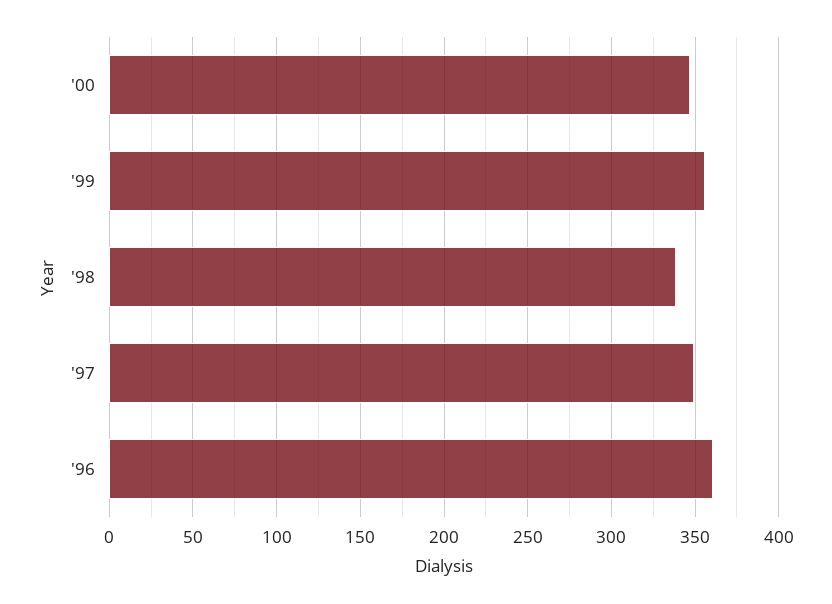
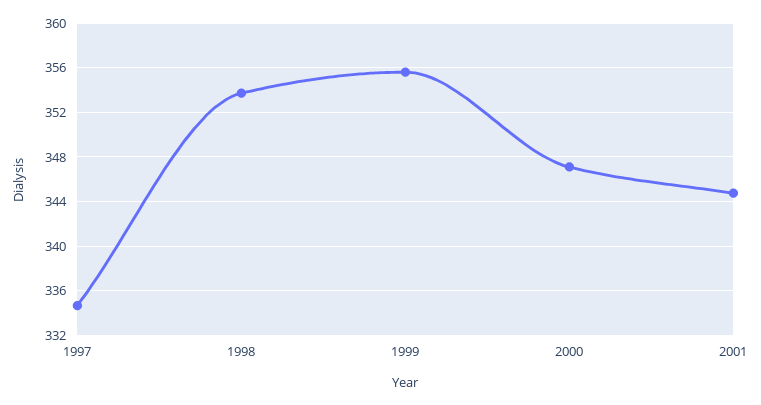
'98: 340 -> 354
'97: 350 -> 335
'96: 360 -> none
2001: none -> 345

